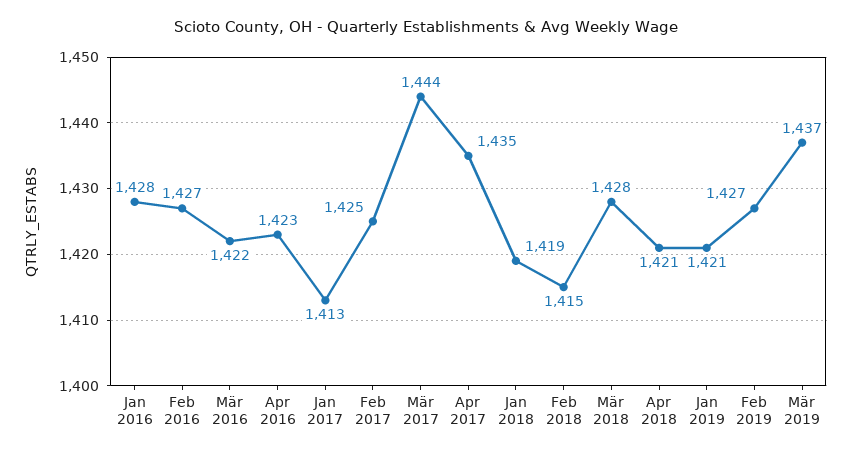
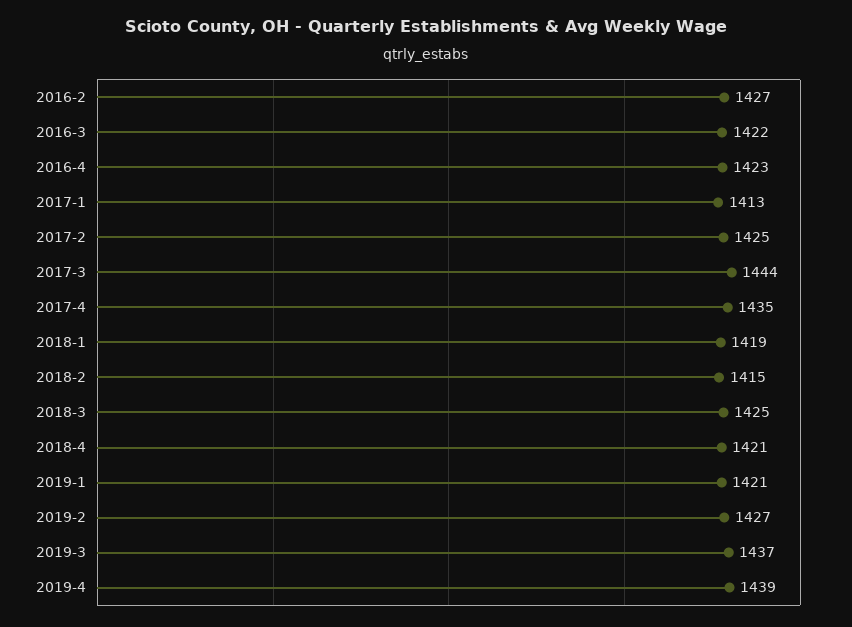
Jan 2016: 1428 -> none
Mär 2018: 1428 -> 1425
2019-4: none -> 1439

